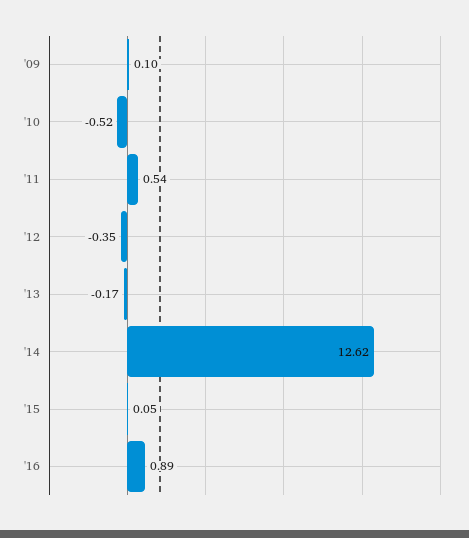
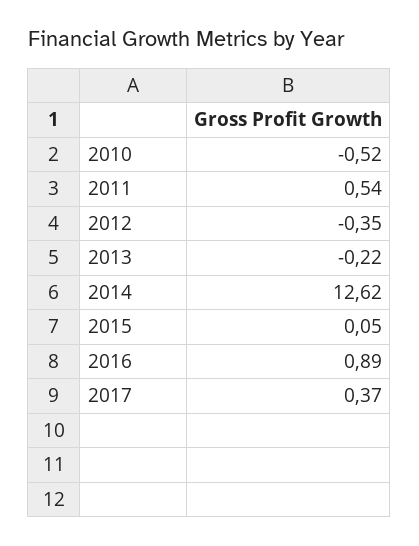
'09: 0.1 -> none
'13: -0.17 -> -0.22
2017: none -> 0.37

